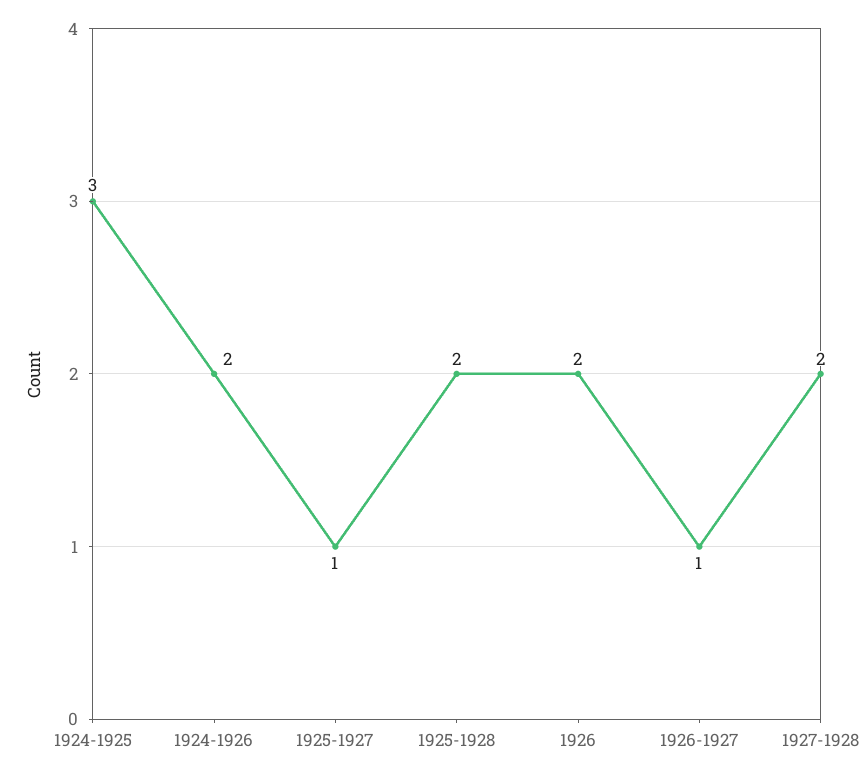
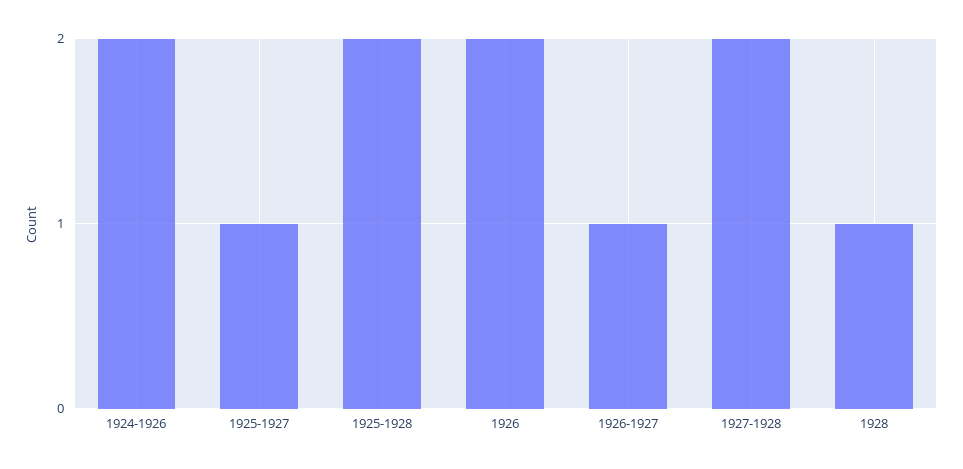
1924-1925: 3 -> none
1928: none -> 1

